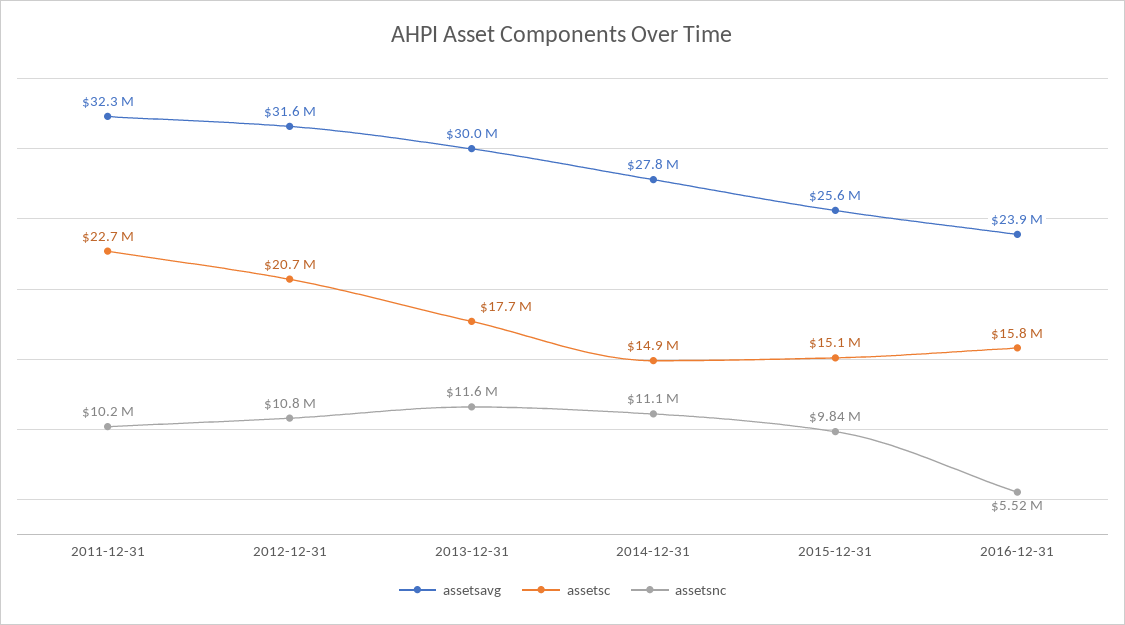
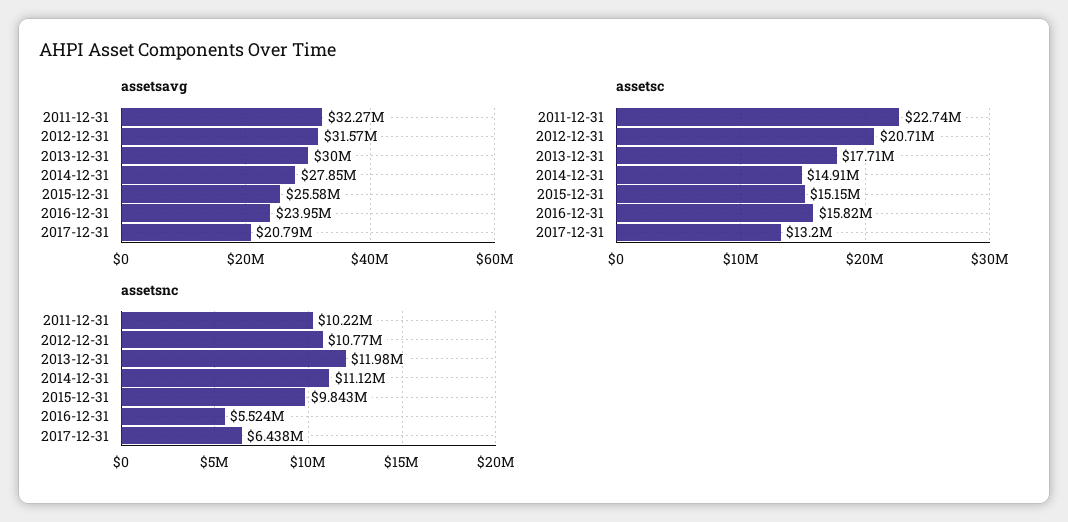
assetsnc, 2013-12-31: 11600000 -> 11980000
assetsavg, 2017-12-31: none -> 20790000
assetsc, 2017-12-31: none -> 13200000
assetsnc, 2017-12-31: none -> 6438000

